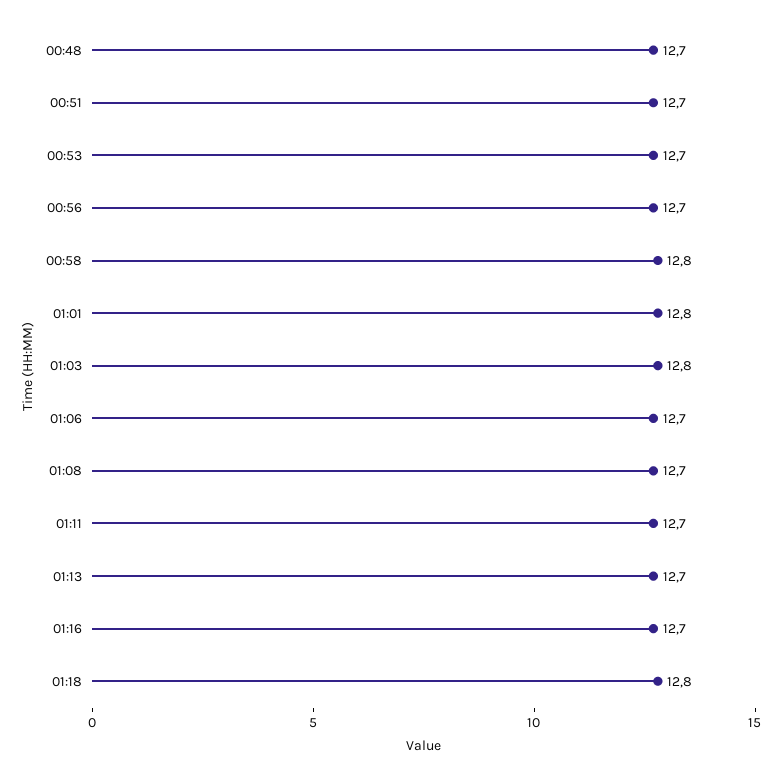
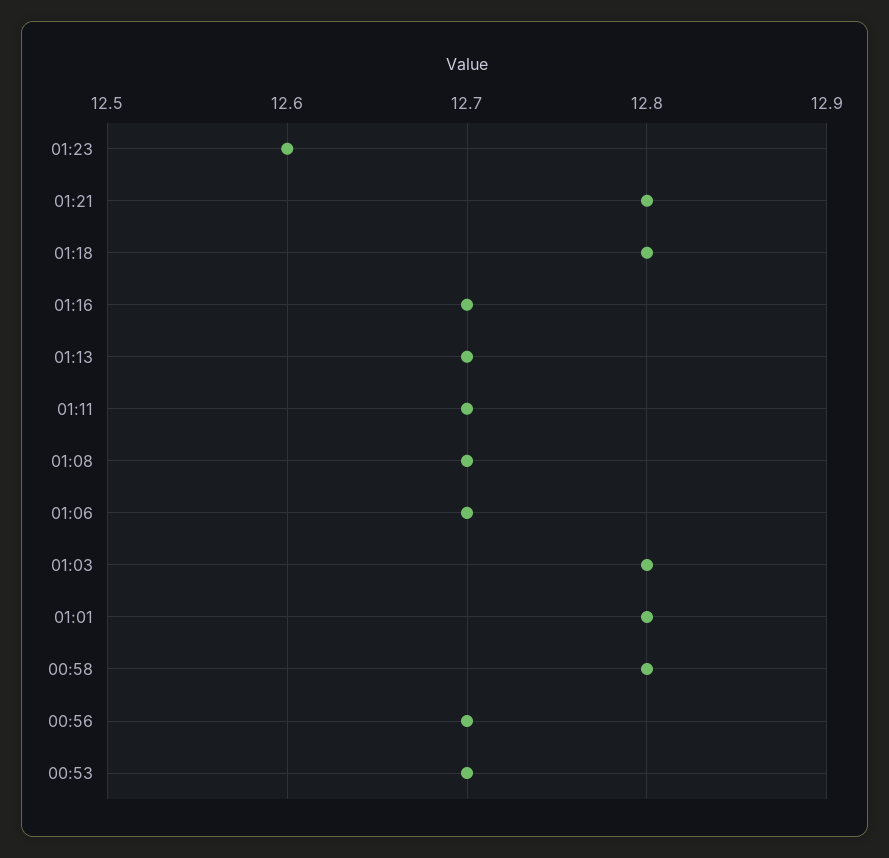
00:48: 12.7 -> none
00:51: 12.7 -> none
01:23: none -> 12.6
01:21: none -> 12.8

